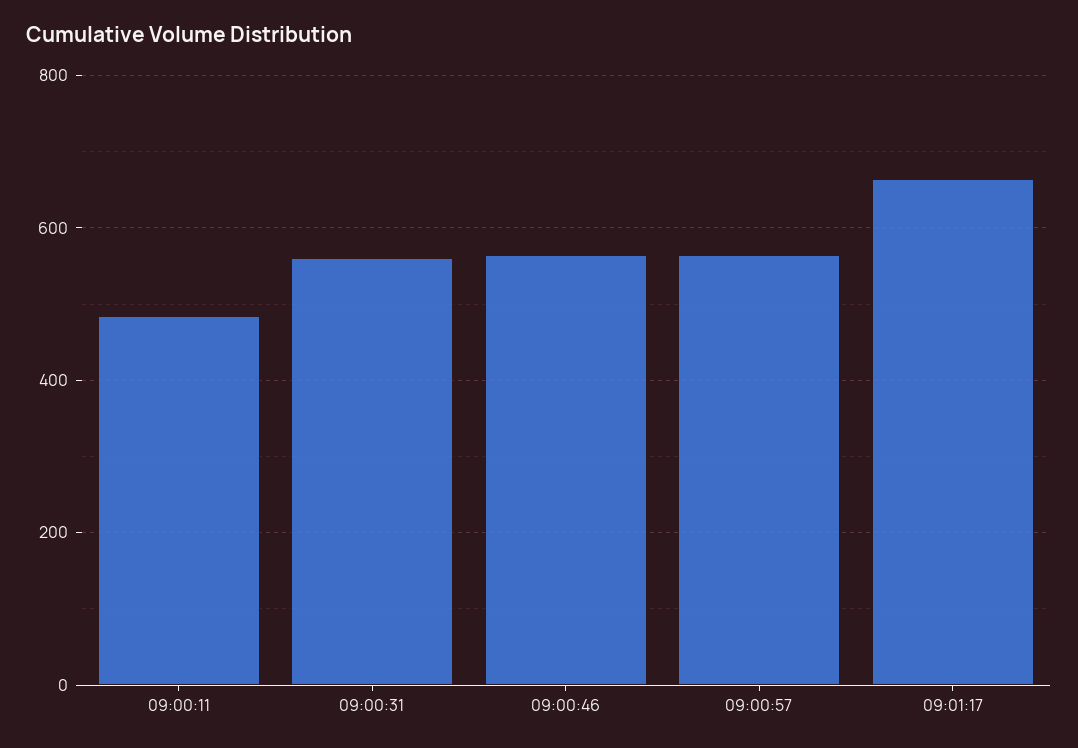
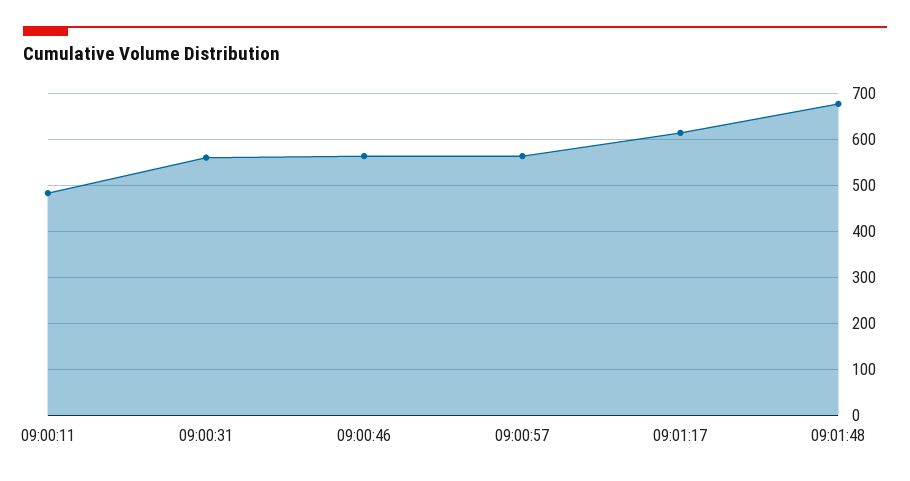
09:01:17: 660 -> 620
09:01:48: none -> 680

